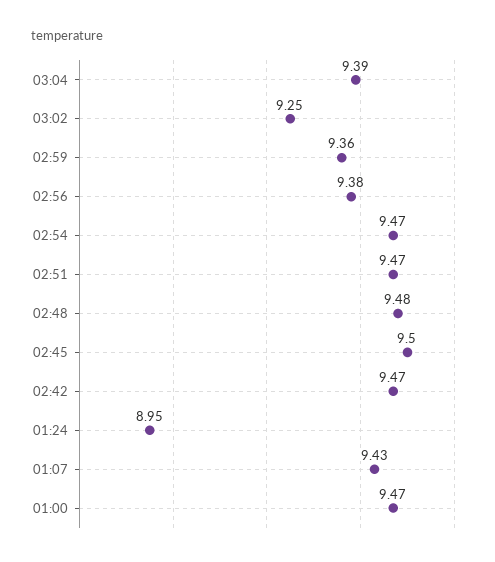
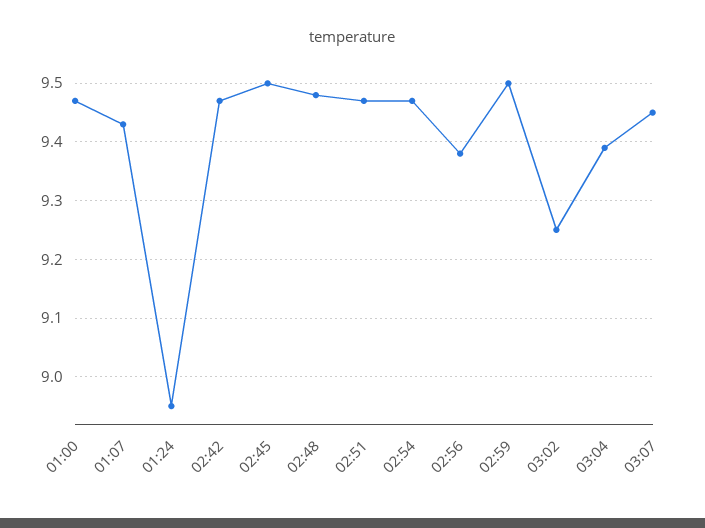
02:59: 9.36 -> 9.5
03:07: none -> 9.45

